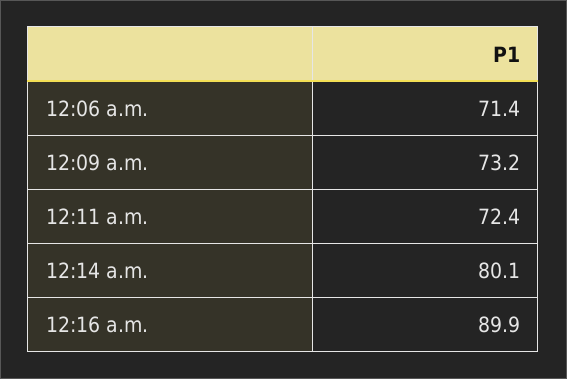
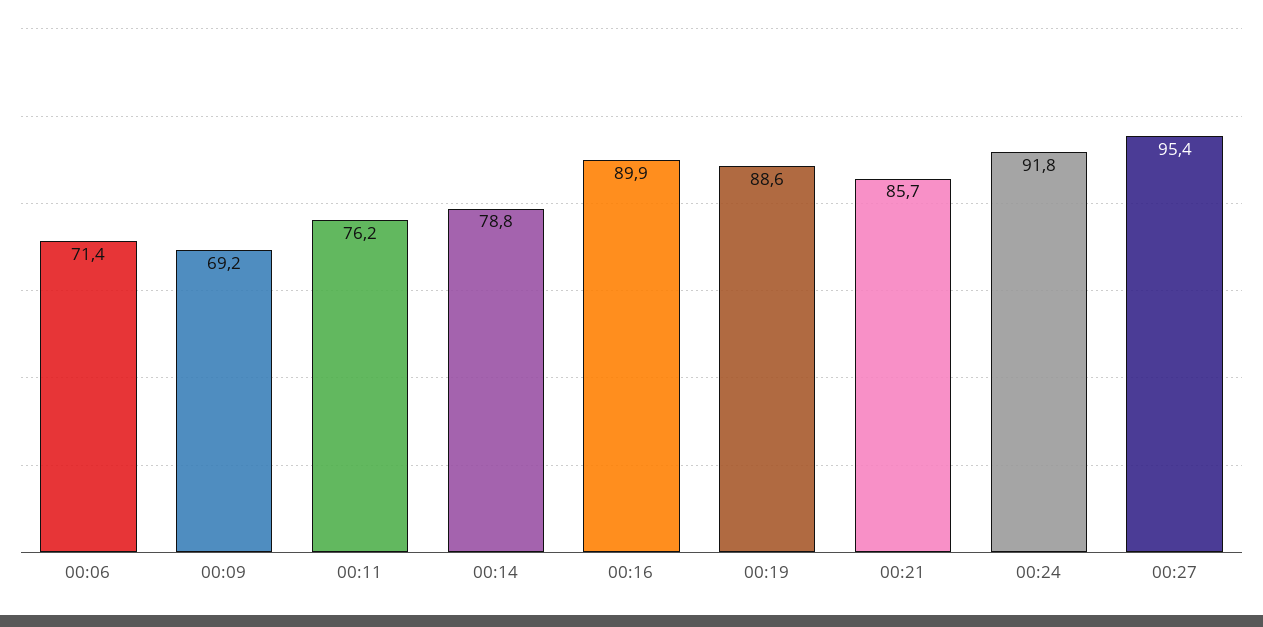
12:09 a.m.: 73.2 -> 69.2
12:11 a.m.: 72.4 -> 76.2
12:14 a.m.: 80.1 -> 78.8
00:19: none -> 88.6
00:21: none -> 85.7
00:24: none -> 91.8
00:27: none -> 95.4

